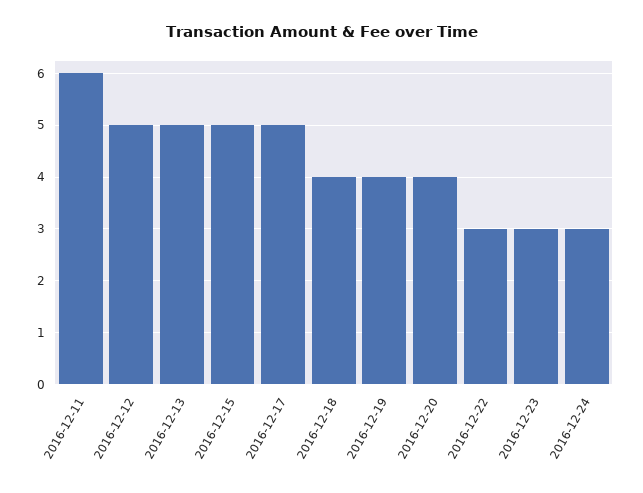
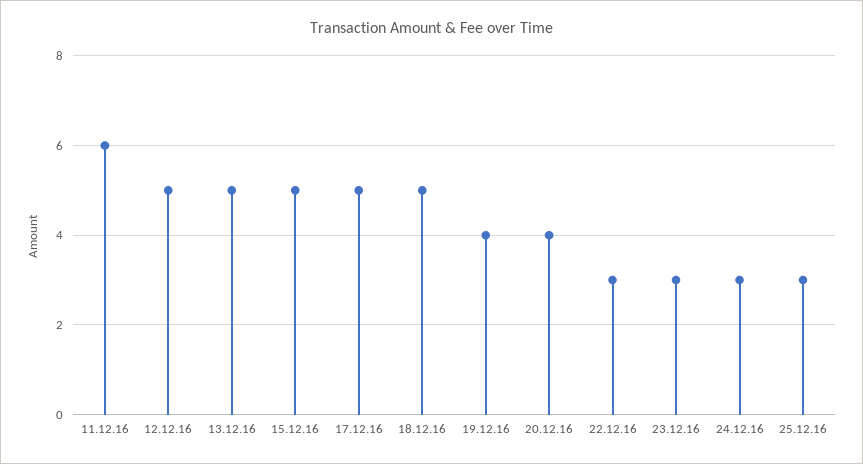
2016-12-18: 4 -> 5
25.12.16: none -> 3

